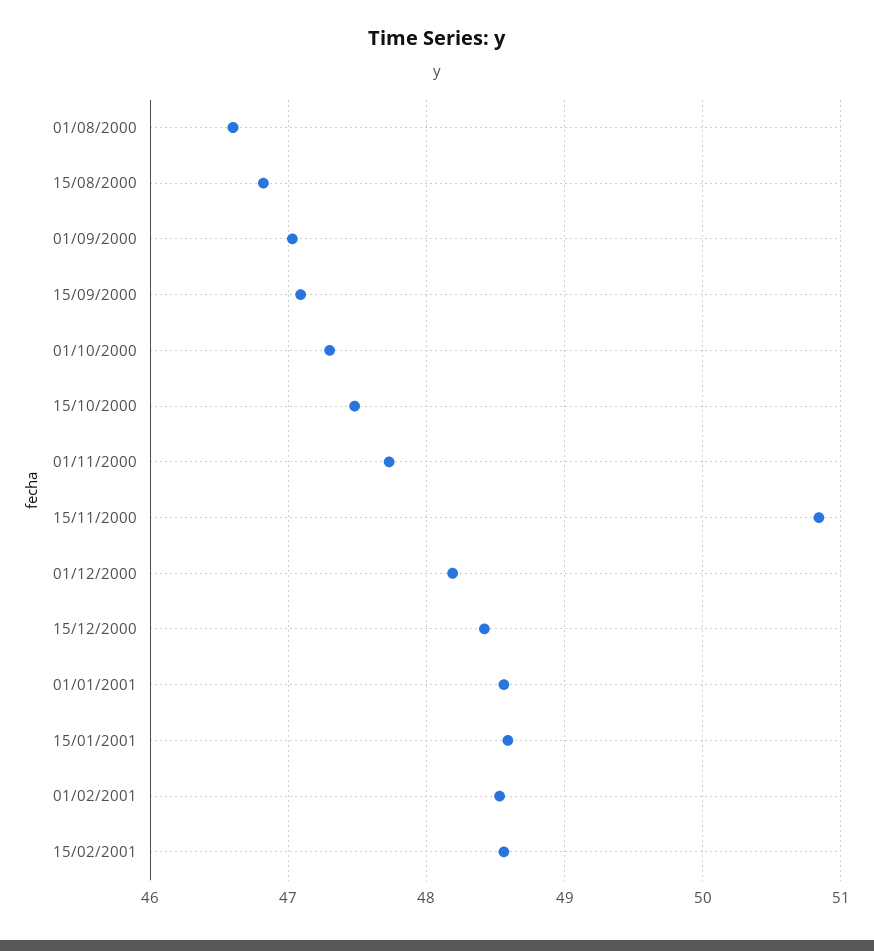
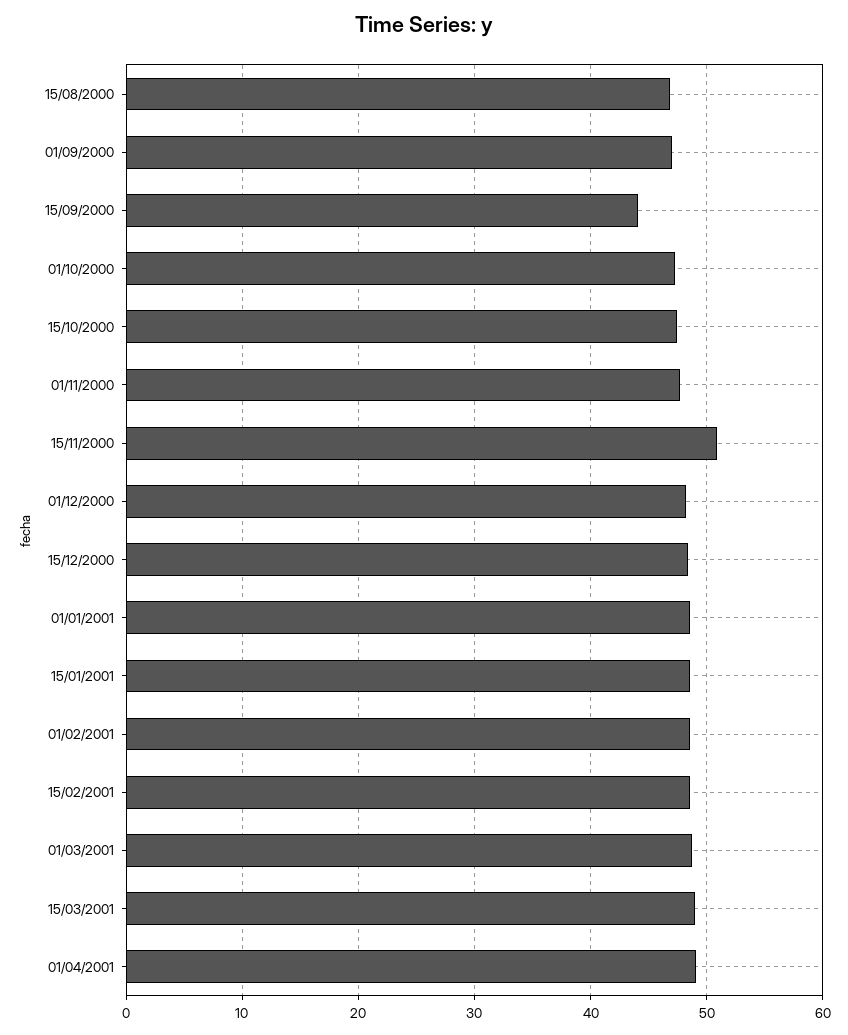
01/08/2000: 46.6 -> none
15/09/2000: 47.1 -> 44
01/03/2001: none -> 49
15/03/2001: none -> 49
01/04/2001: none -> 49

